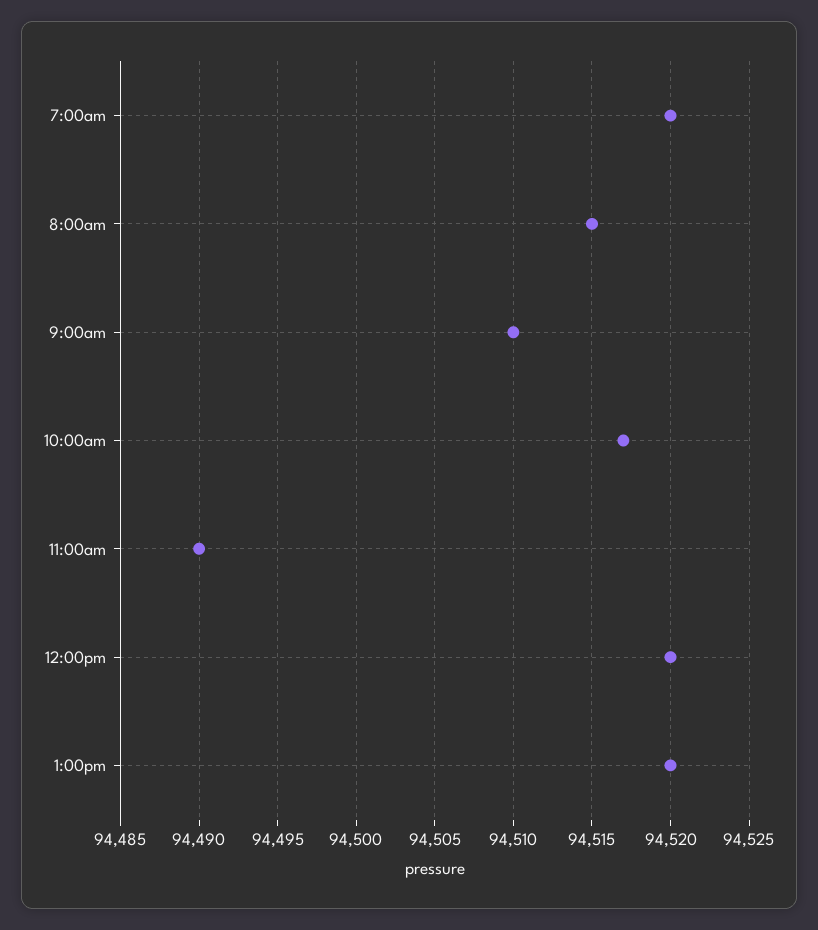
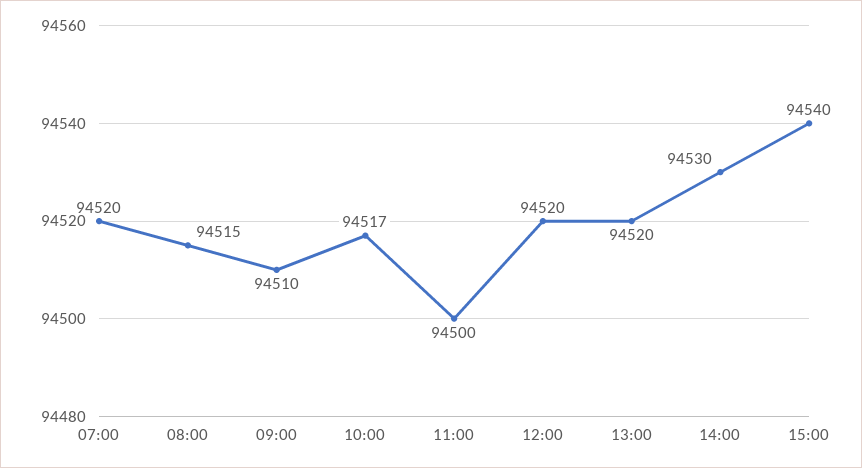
11:00am: 94490 -> 94500
14:00: none -> 94530
15:00: none -> 94540

